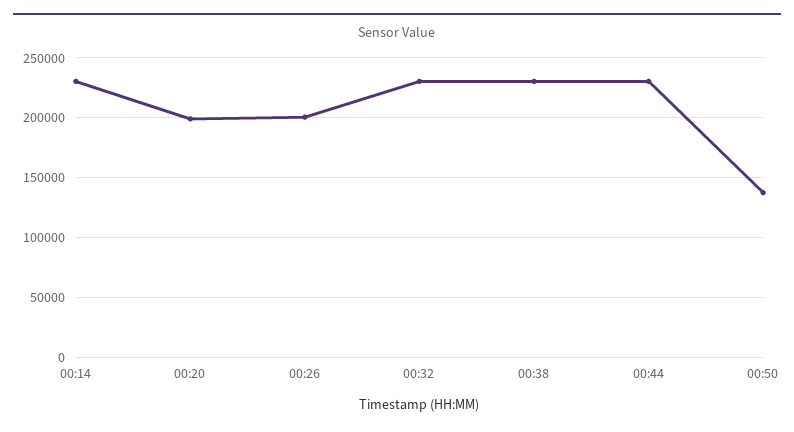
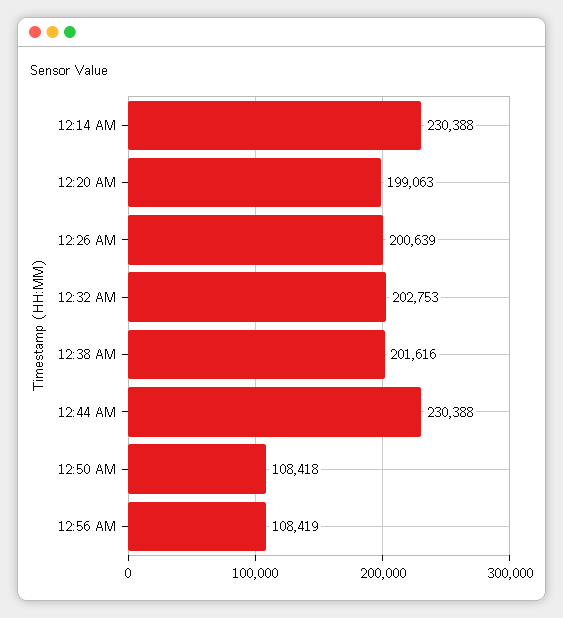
00:32: 230000 -> 202753
00:38: 230000 -> 201616
00:50: 140000 -> 108418
12:56 AM: none -> 108419

